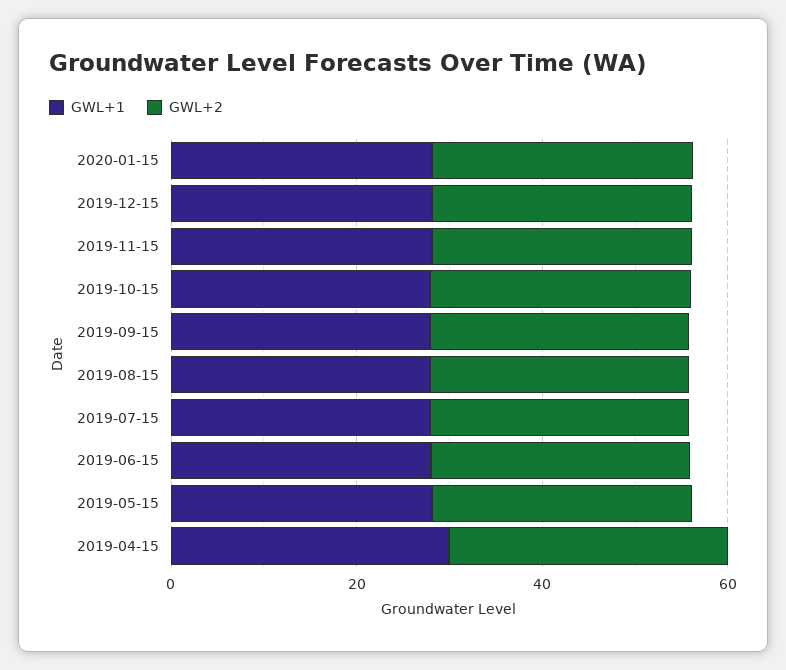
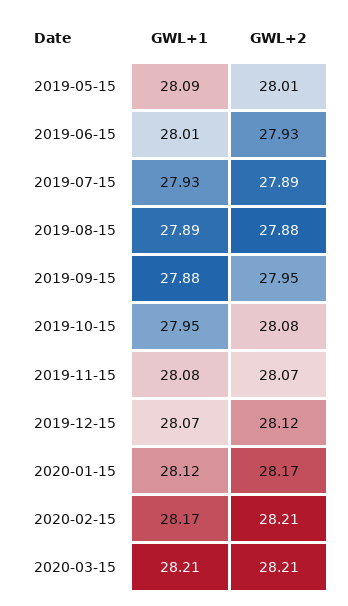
GWL+1, 2019-04-15: 30 -> none
GWL+2, 2019-04-15: 30 -> none
GWL+1, 2020-02-15: none -> 28.17
GWL+2, 2020-02-15: none -> 28.21
GWL+1, 2020-03-15: none -> 28.21
GWL+2, 2020-03-15: none -> 28.21

